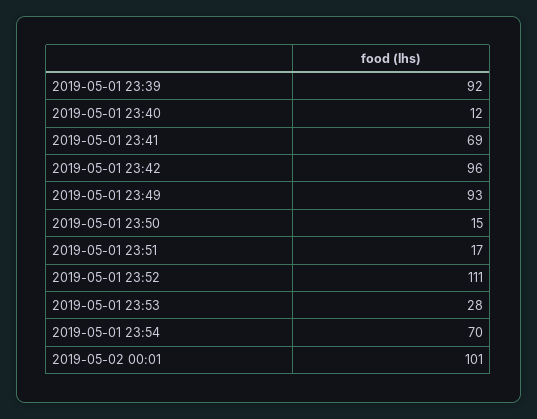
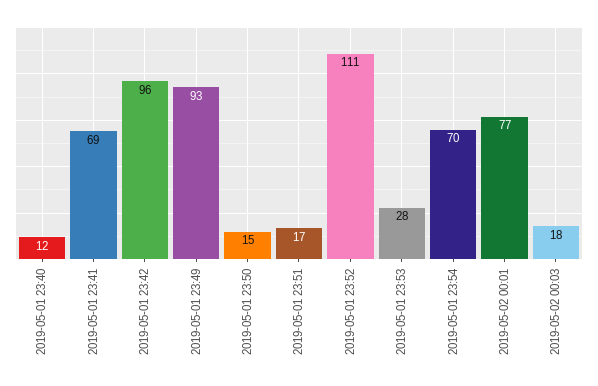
2019-05-01 23:39: 92 -> none
2019-05-02 00:01: 101 -> 77
2019-05-02 00:03: none -> 18

